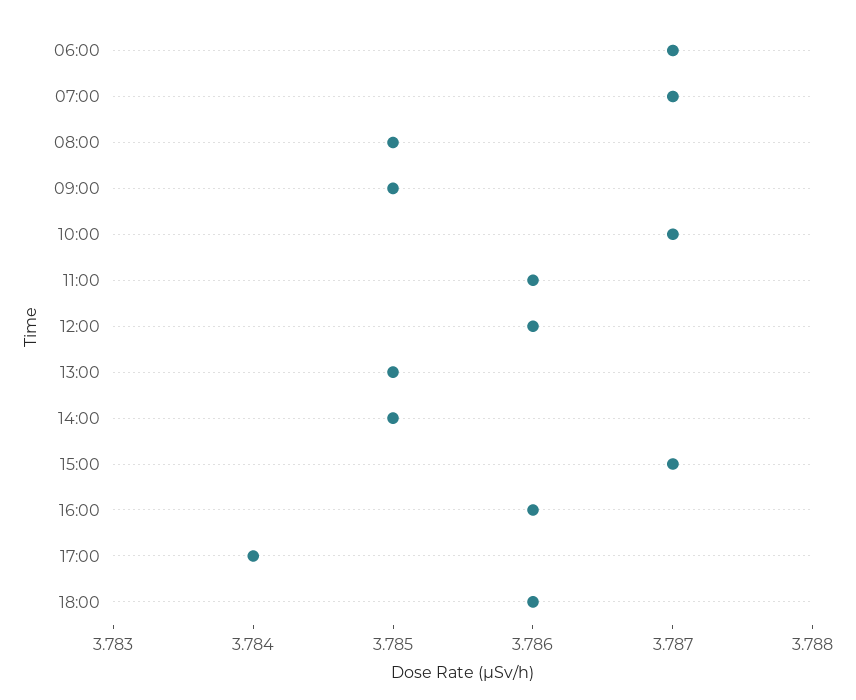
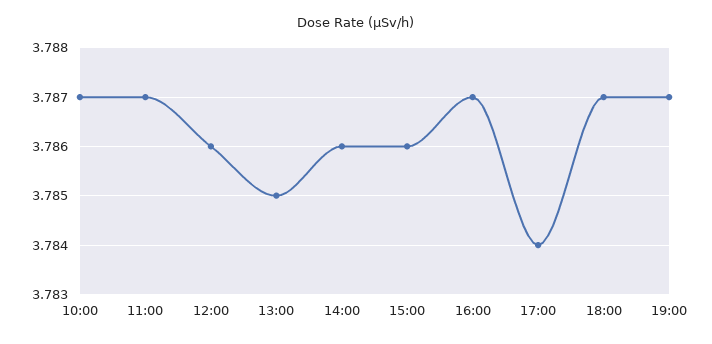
06:00: 3.787 -> none
07:00: 3.787 -> none
08:00: 3.785 -> none
09:00: 3.785 -> none
11:00: 3.786 -> 3.787
14:00: 3.785 -> 3.786
15:00: 3.787 -> 3.786
16:00: 3.786 -> 3.787
18:00: 3.786 -> 3.787
19:00: none -> 3.787

